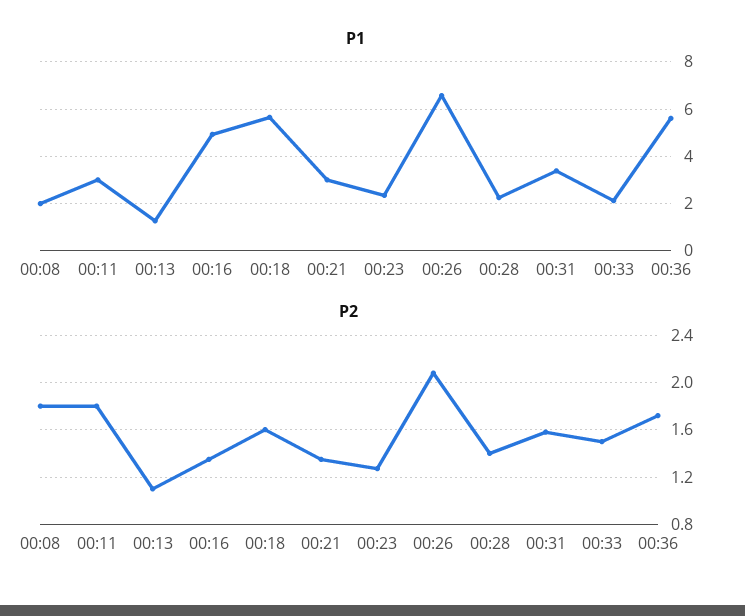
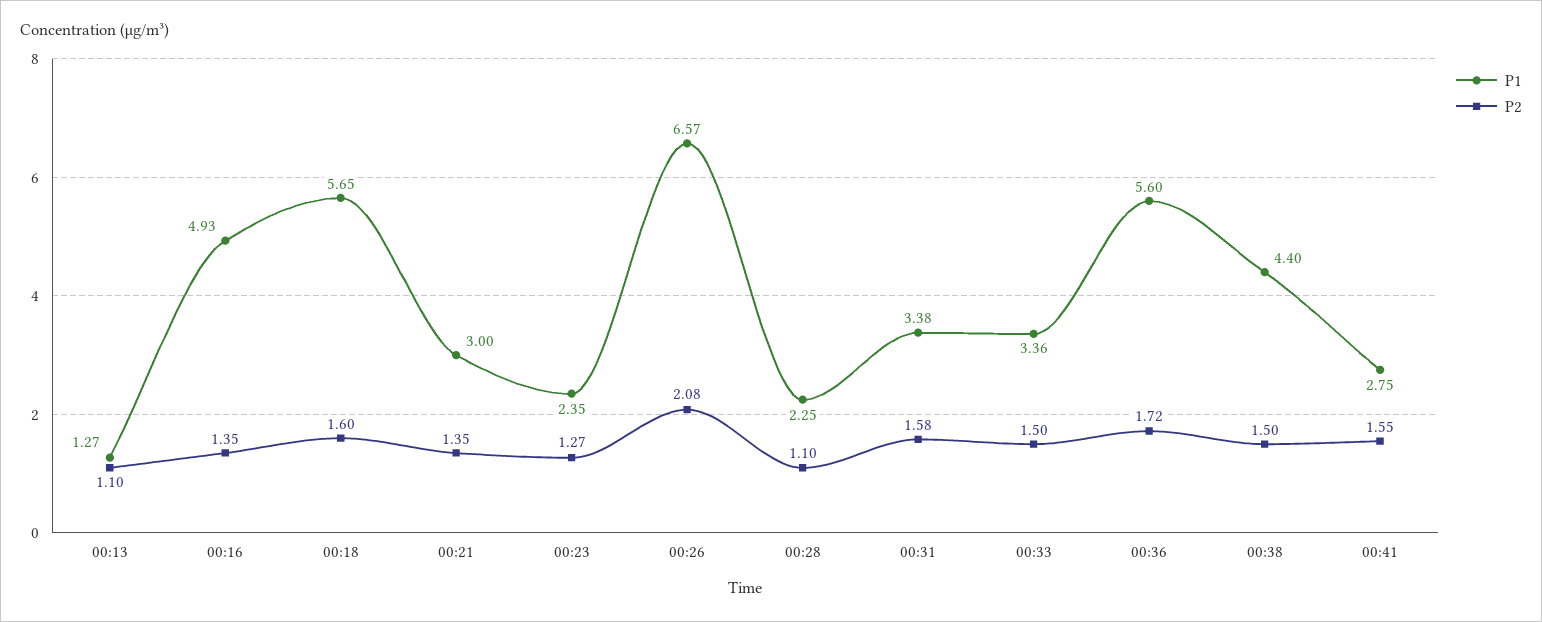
P1, 00:08: 2 -> none
P1, 00:11: 3 -> none
P1, 00:33: 2 -> 3.36
P2, 00:08: 1.8 -> none
P2, 00:11: 1.8 -> none
P2, 00:28: 1.4 -> 1.1
P1, 00:38: none -> 4.4
P2, 00:38: none -> 1.5
P1, 00:41: none -> 2.75
P2, 00:41: none -> 1.55

